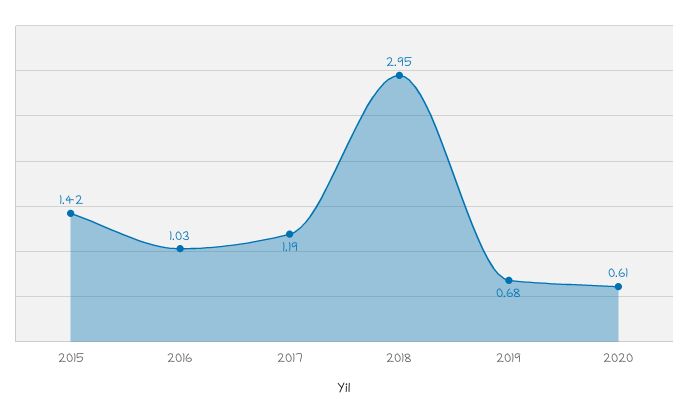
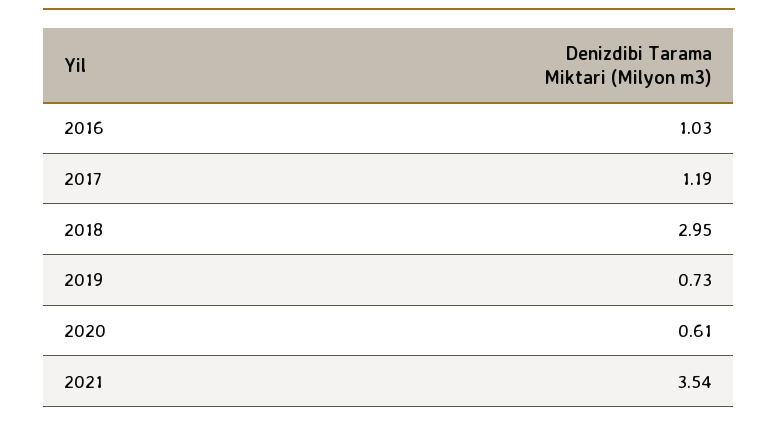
2015: 1.42 -> none
2019: 0.68 -> 0.73
2021: none -> 3.54

